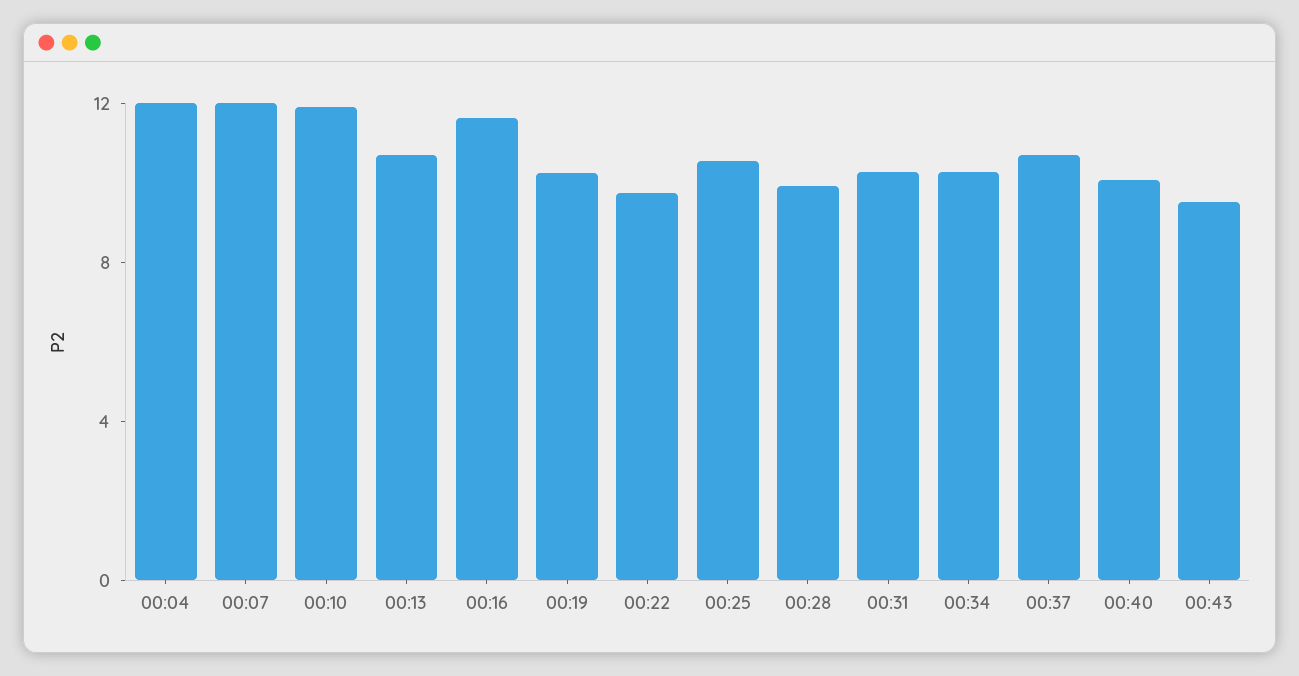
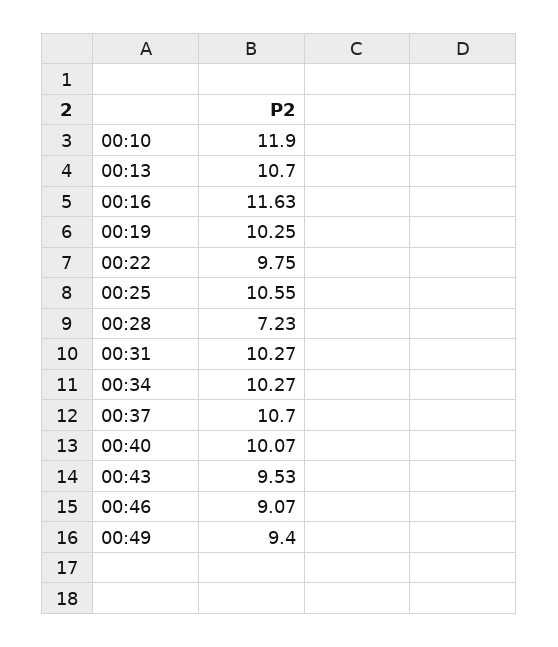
00:04: 12 -> none
00:07: 12 -> none
00:28: 10 -> 7.23
00:46: none -> 9.07
00:49: none -> 9.4

